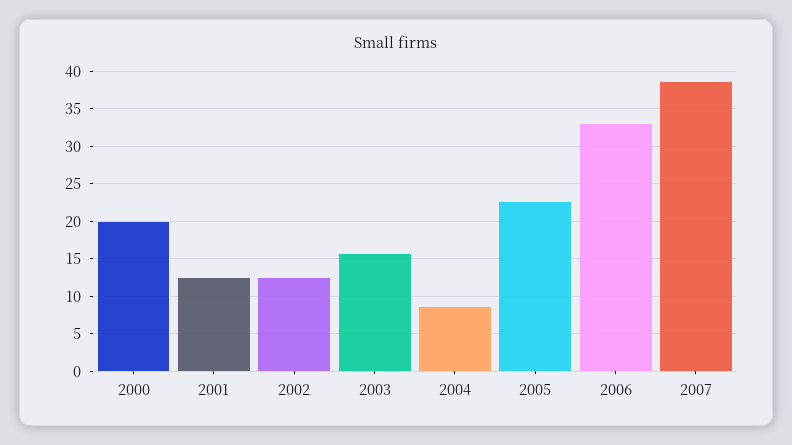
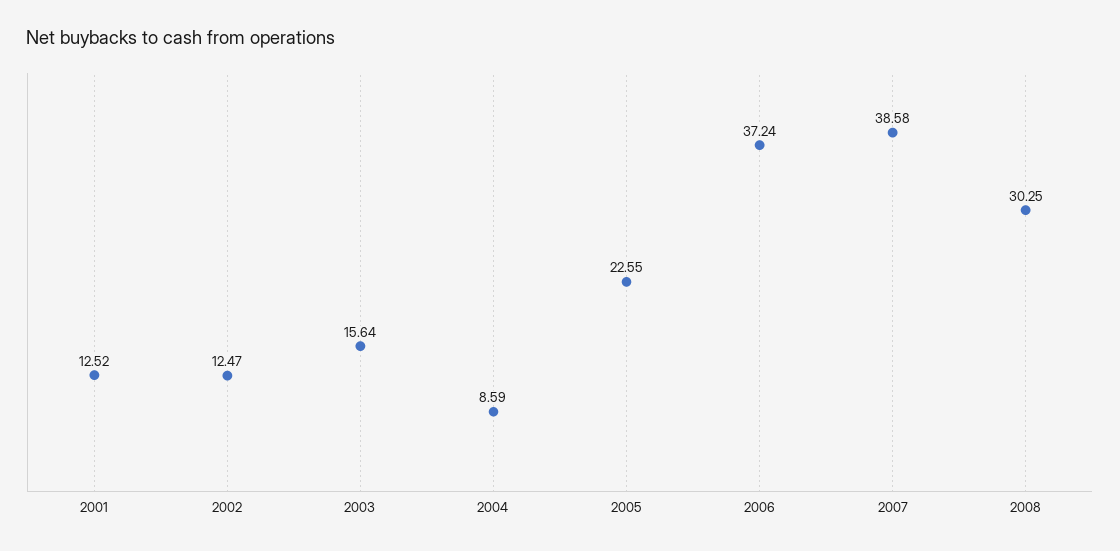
2000: 20 -> none
2006: 33 -> 37.24
2008: none -> 30.25

